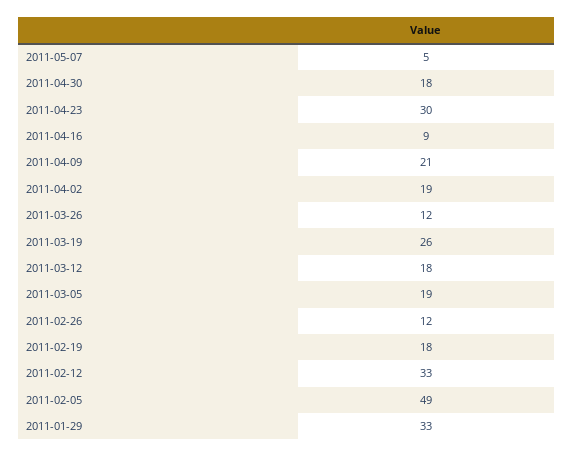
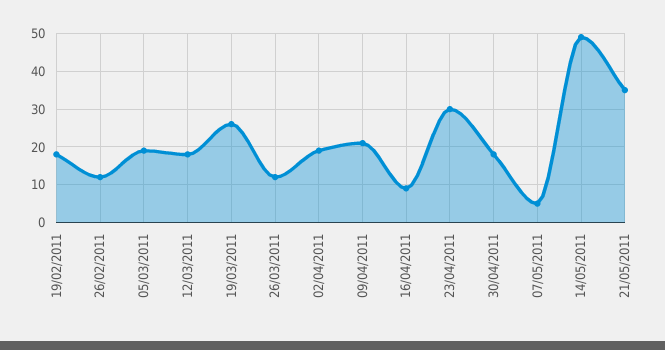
2011-02-12: 33 -> none
2011-02-05: 49 -> none
2011-01-29: 33 -> none
14/05/2011: none -> 50
21/05/2011: none -> 35

